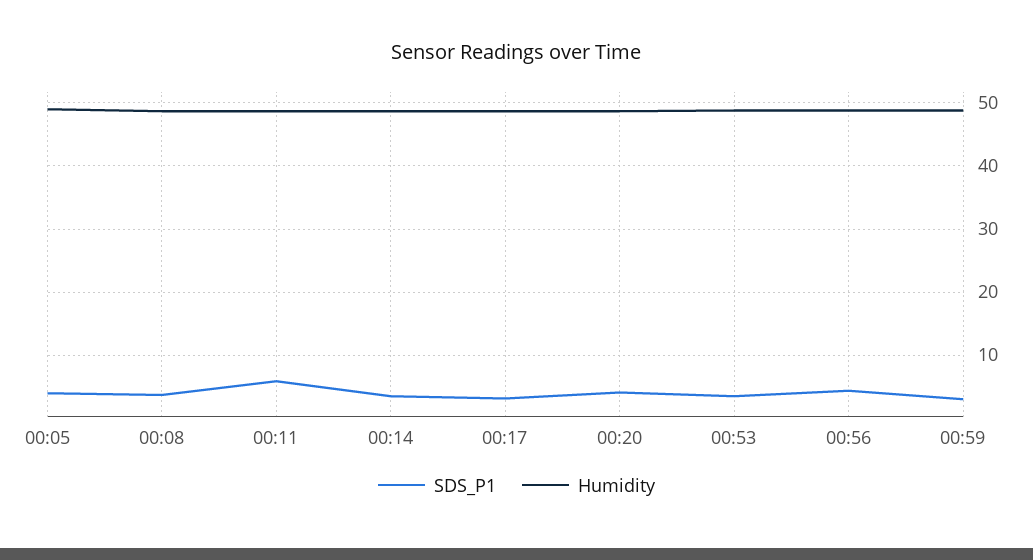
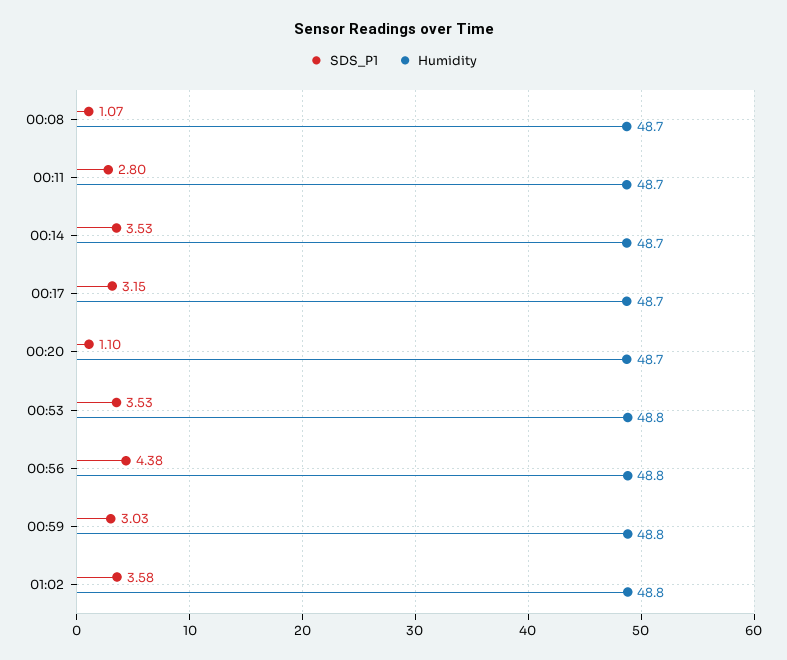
SDS_P1, 00:05: 4 -> none
Humidity, 00:05: 49 -> none
SDS_P1, 00:08: 4 -> 1.07
SDS_P1, 00:11: 6 -> 2.8
SDS_P1, 00:20: 4 -> 1.1
SDS_P1, 01:02: none -> 3.58
Humidity, 01:02: none -> 48.8

